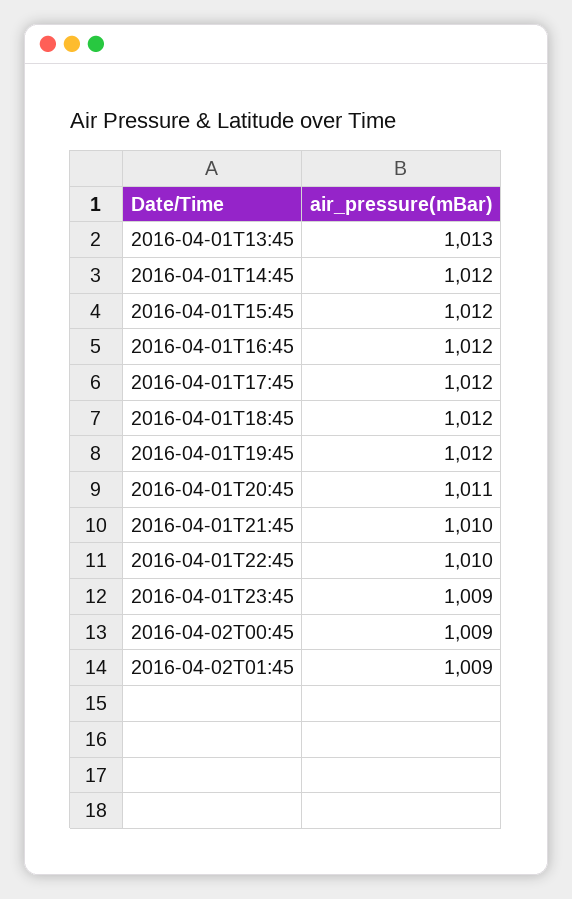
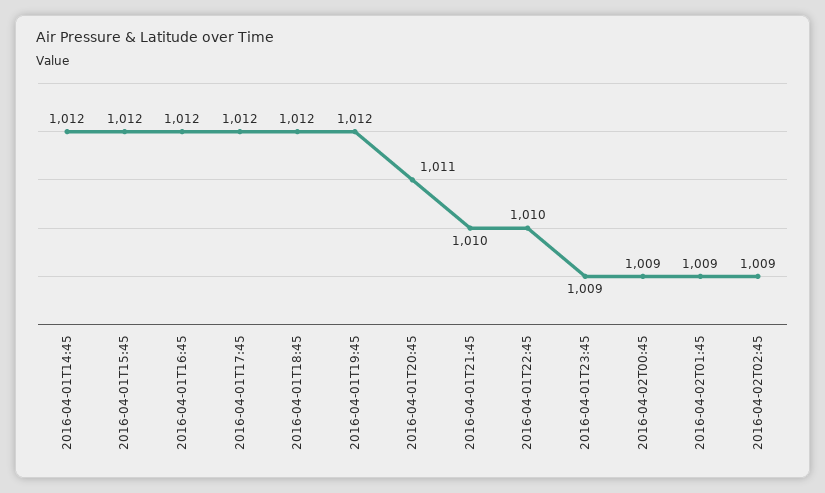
2016-04-01T13:45: 1013 -> none
2016-04-02T02:45: none -> 1009

